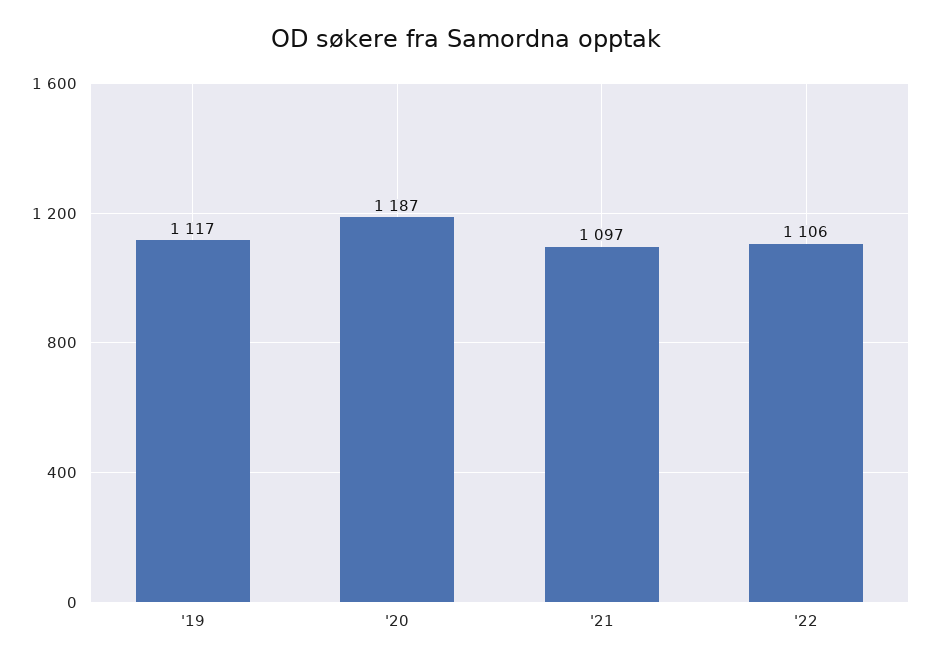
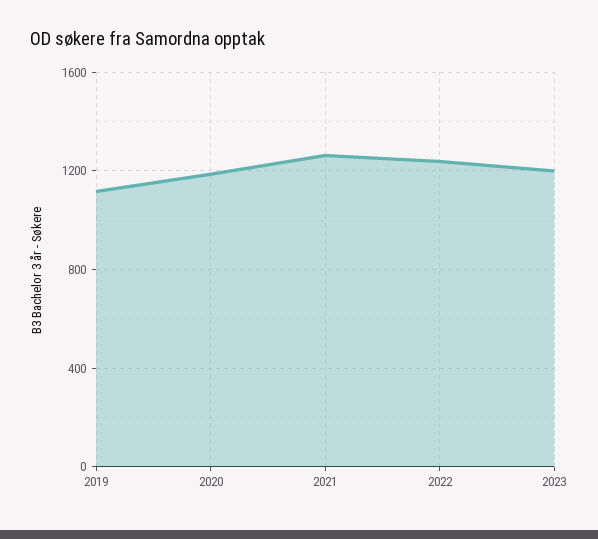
'21: 1097 -> 1250
'22: 1106 -> 1250
2023: none -> 1200

